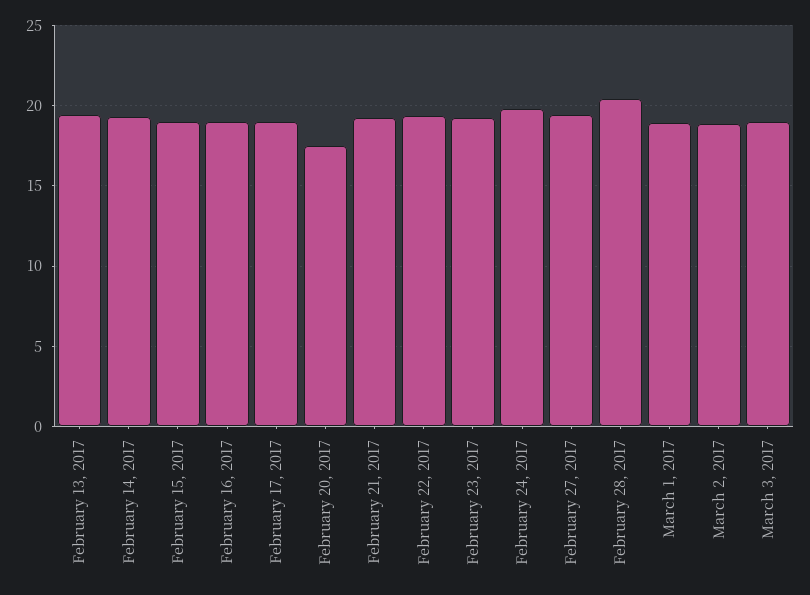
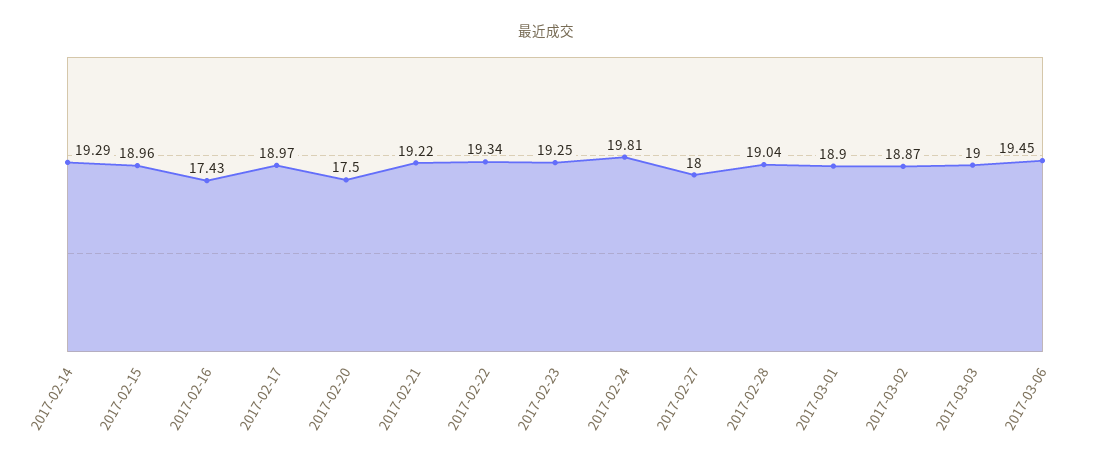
February 13, 2017: 19.5 -> none
February 16, 2017: 19 -> 17.43
February 27, 2017: 19.5 -> 18
February 28, 2017: 20.5 -> 19.04
2017-03-06: none -> 19.45

